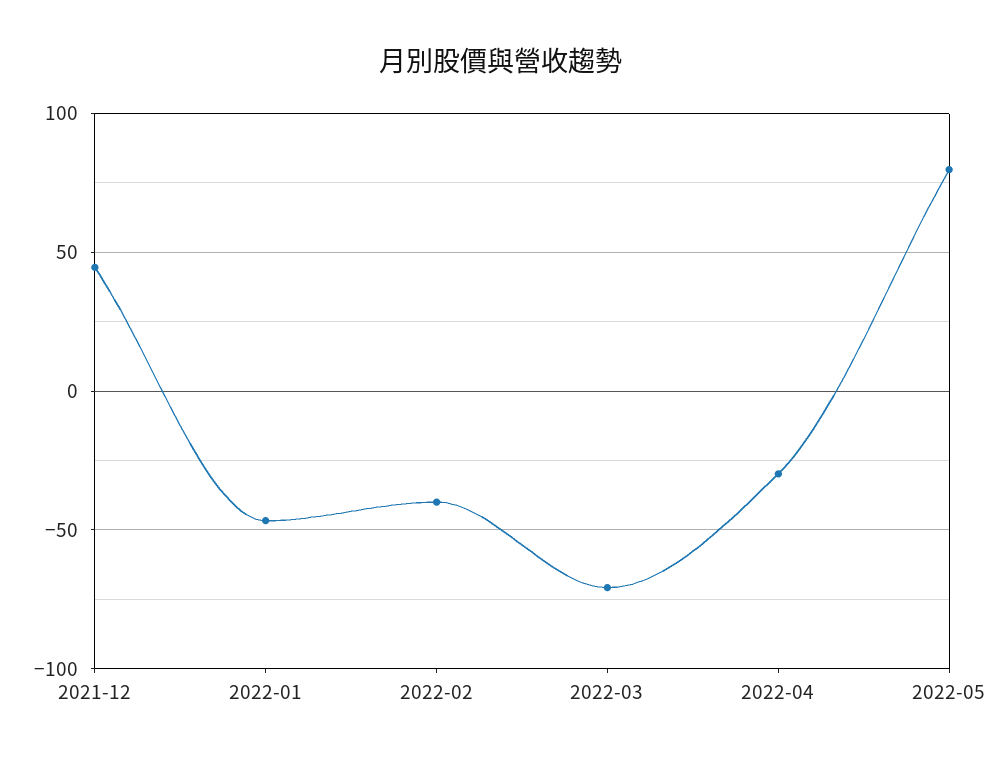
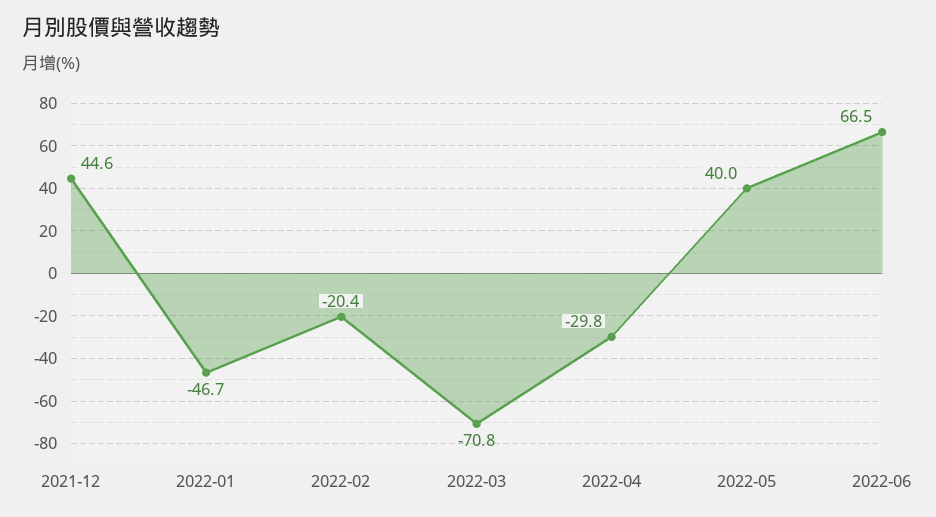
2022-02: -40 -> -20.4
2022-05: 80 -> 40
2022-06: none -> 66.5

